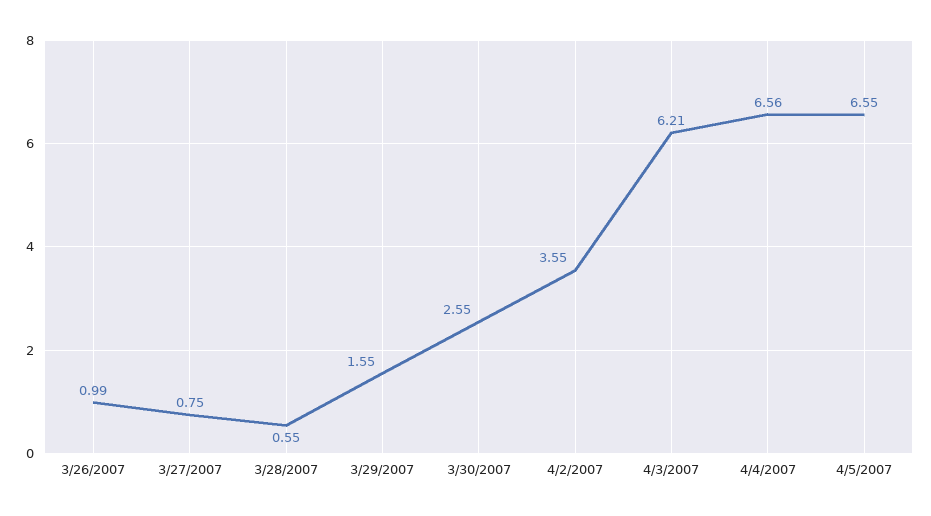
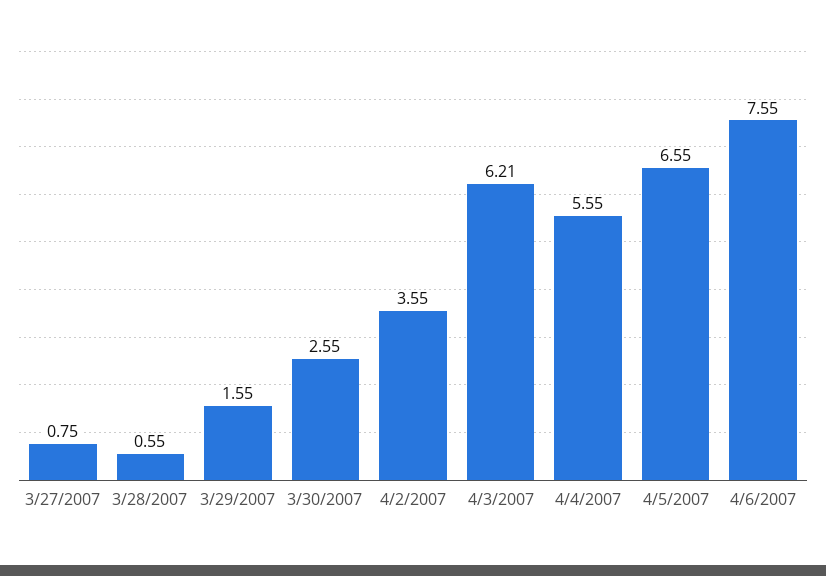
3/26/2007: 0.99 -> none
4/4/2007: 6.56 -> 5.55
4/6/2007: none -> 7.55

